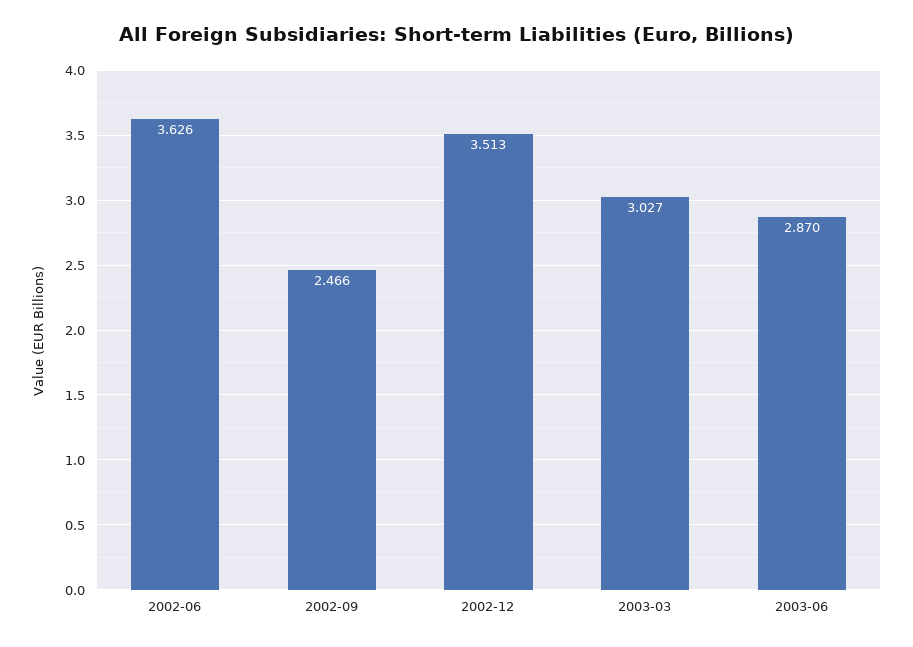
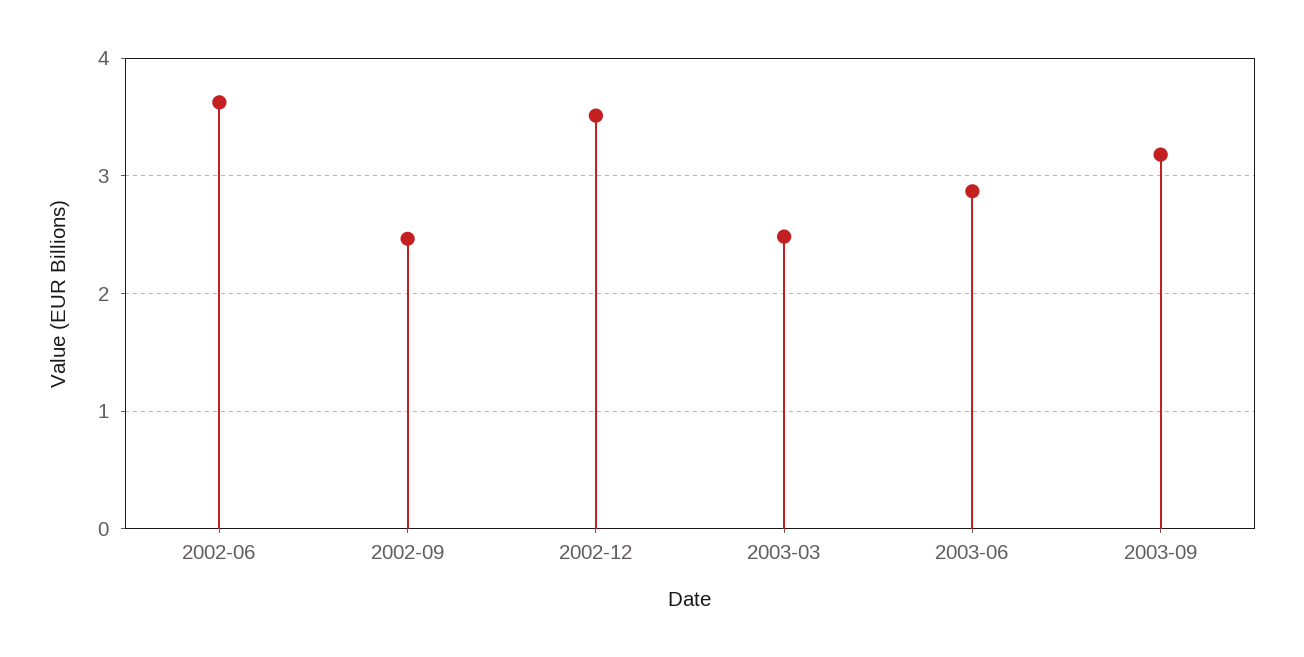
2003-03: 3.027 -> 2.5
2003-09: none -> 3.2

